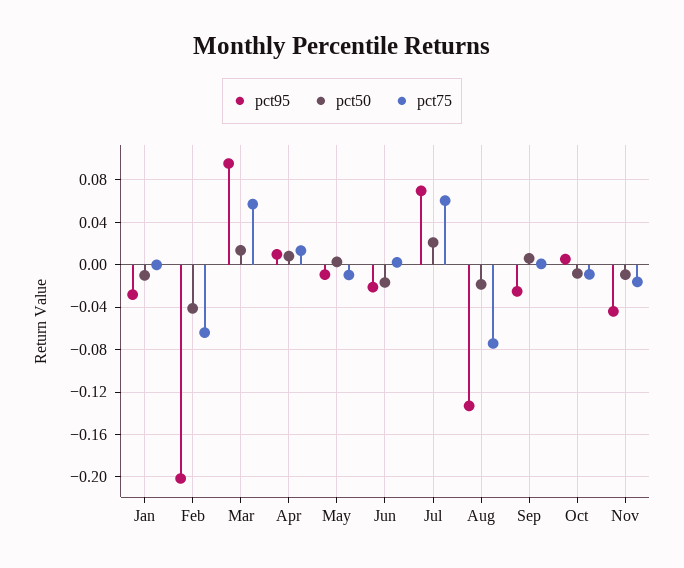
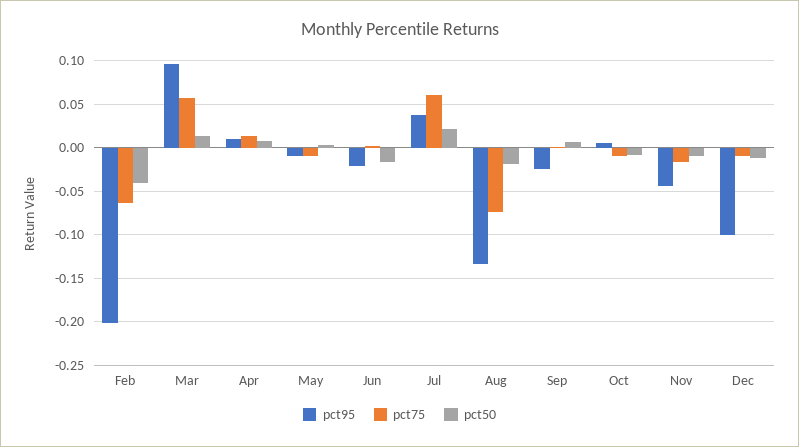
pct95, Jan: -0.03 -> none
pct50, Jan: -0.01 -> none
pct75, Jan: 0 -> none
pct95, Jul: 0.07 -> 0.04
pct95, Dec: none -> -0.1
pct75, Dec: none -> -0.01
pct50, Dec: none -> -0.01

